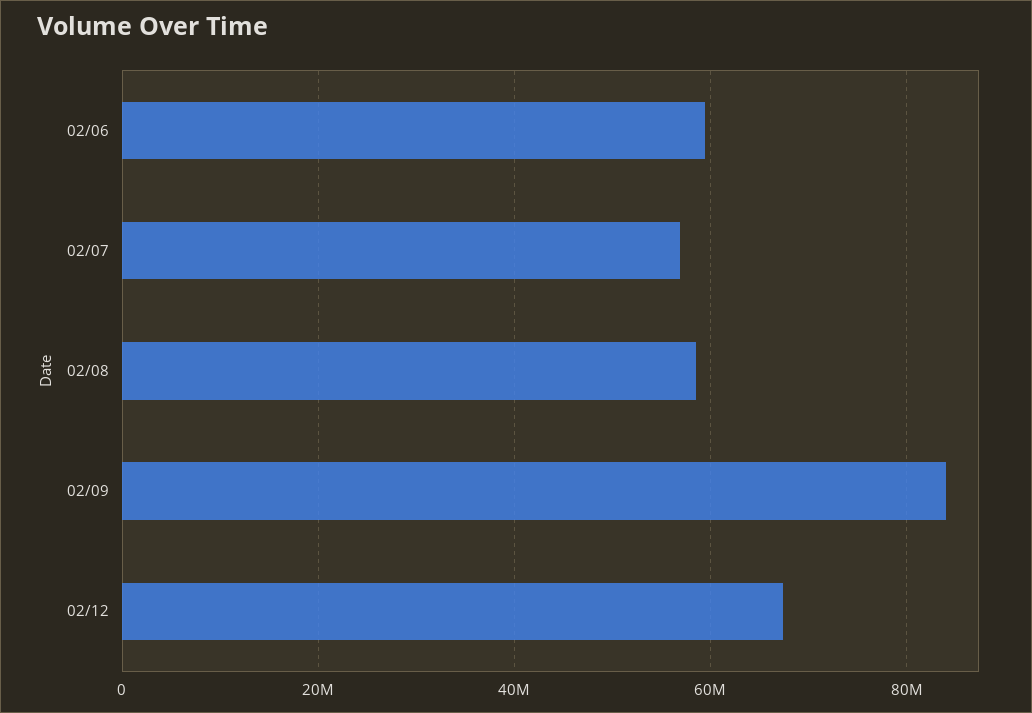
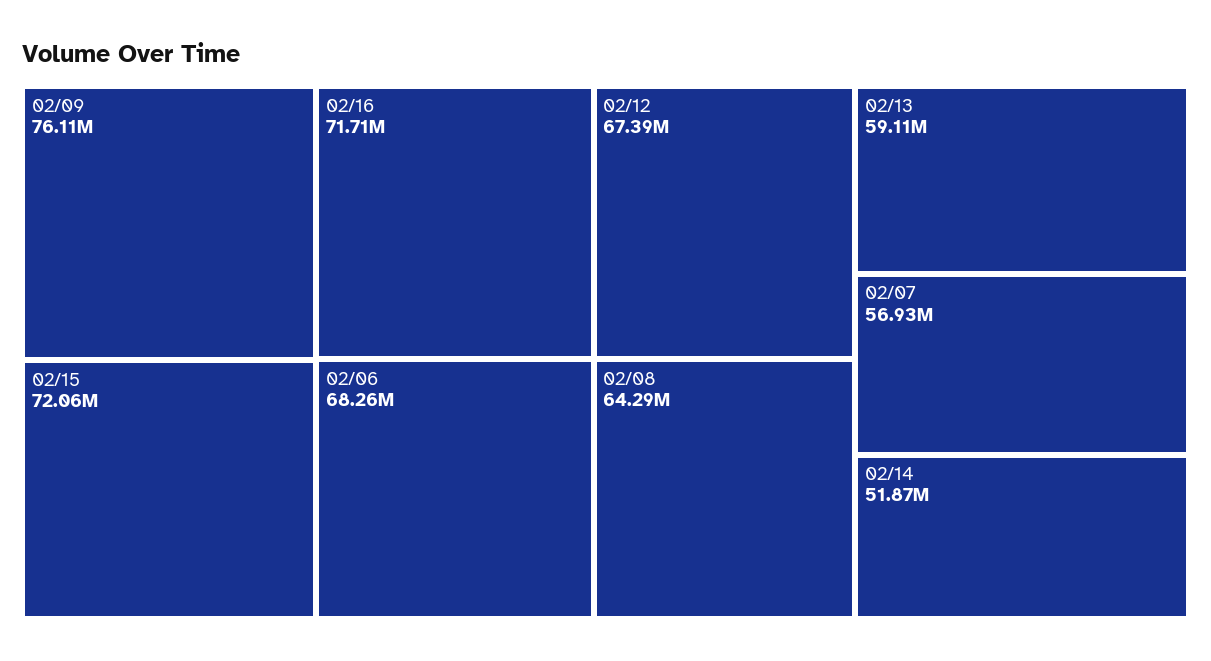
02/06: 60000000 -> 68260000
02/08: 58000000 -> 64290000
02/09: 84000000 -> 76110000
02/15: none -> 72060000
02/16: none -> 71710000
02/13: none -> 59110000
02/14: none -> 51870000

